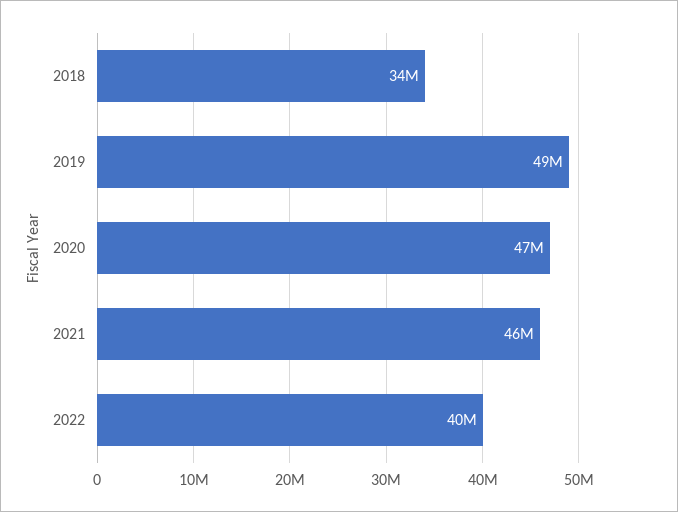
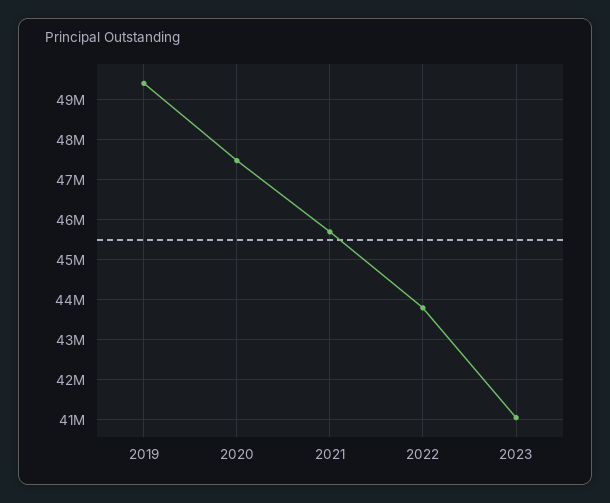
2018: 34000000 -> none
2022: 40000000 -> 43800000
2023: none -> 41000000

